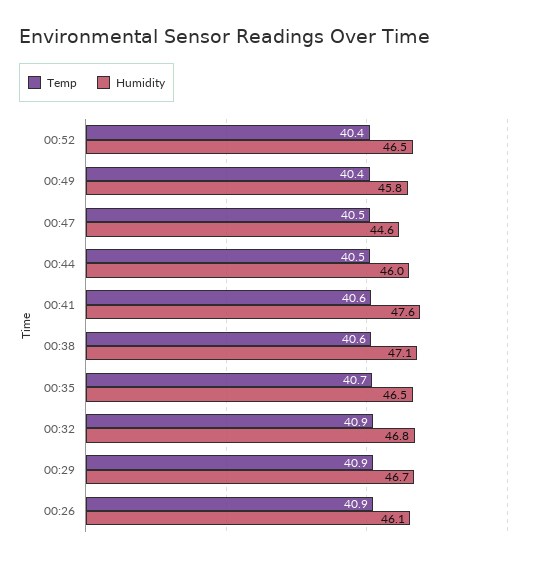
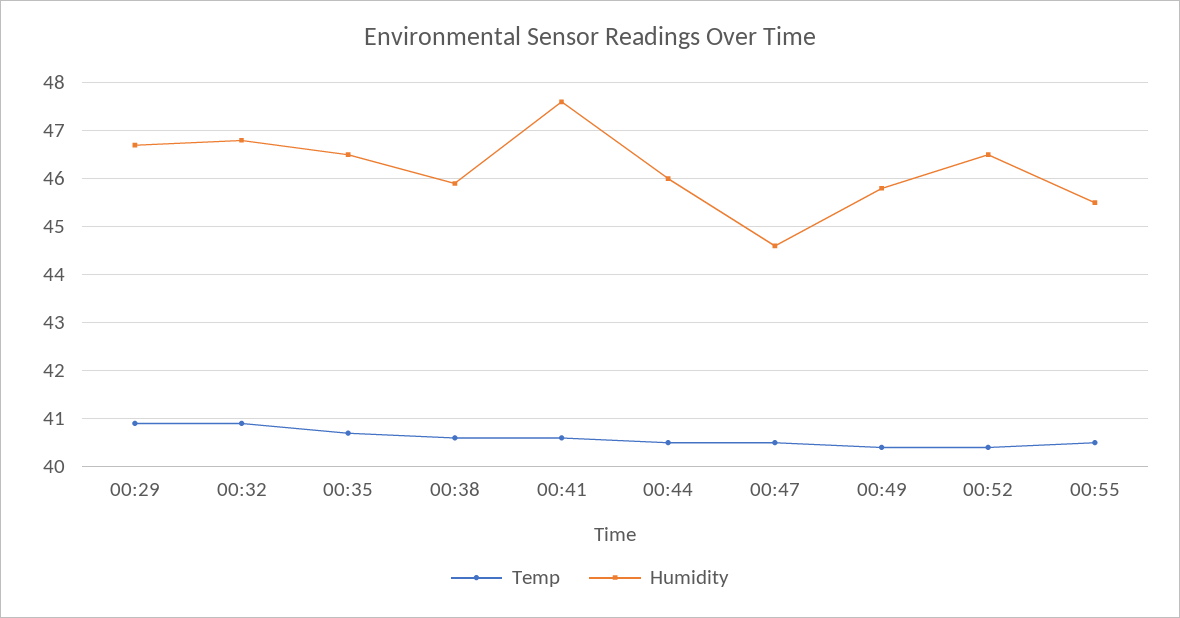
Humidity, 00:38: 47.1 -> 46
Temp, 00:26: 40.9 -> none
Humidity, 00:26: 46.1 -> none
Temp, 00:55: none -> 40.5
Humidity, 00:55: none -> 45.5

